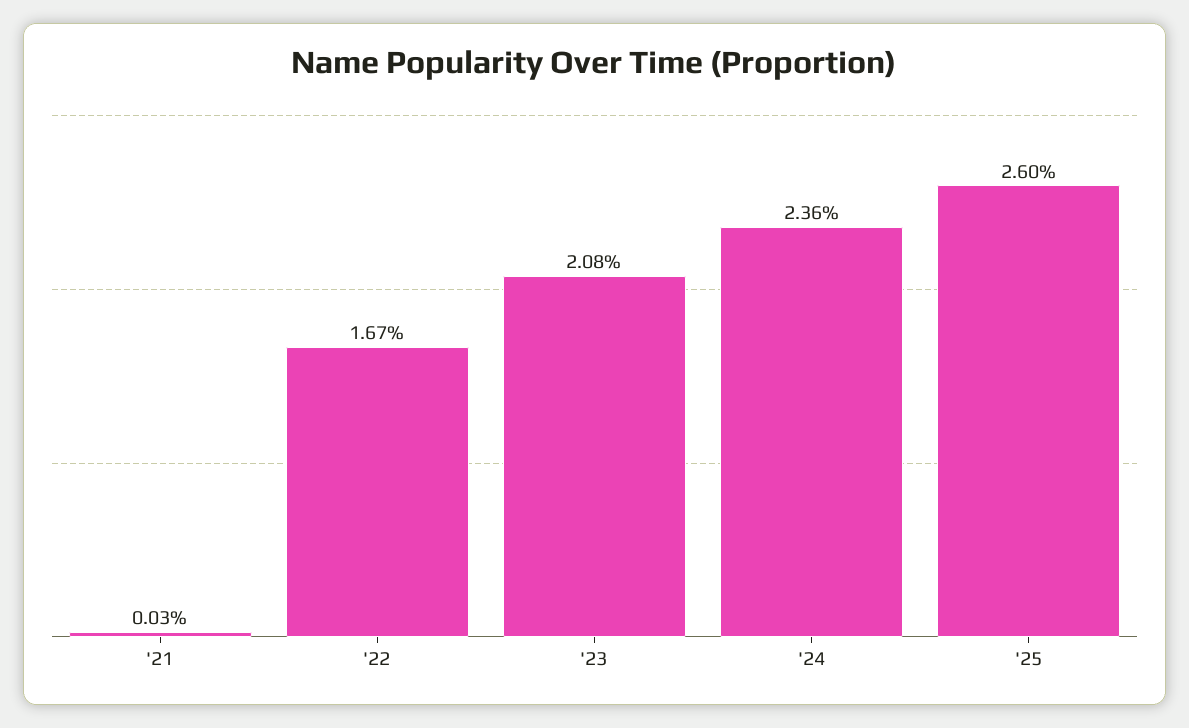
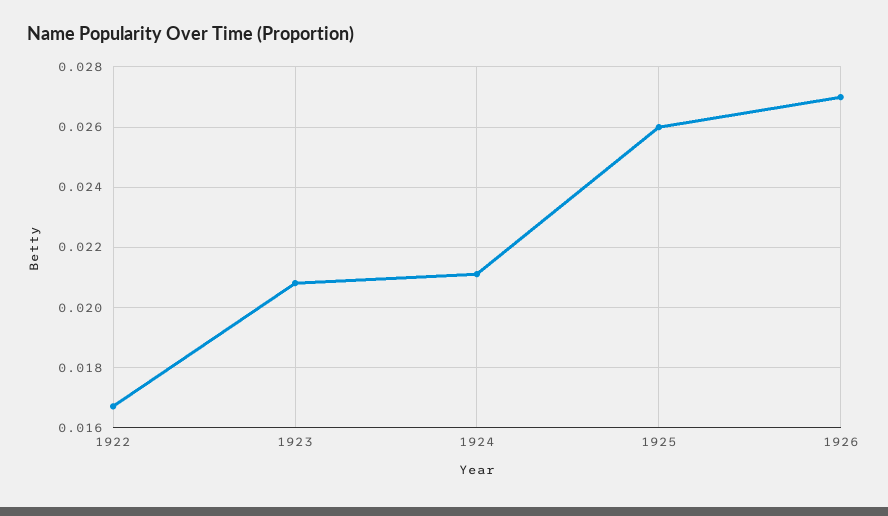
'21: 0.0003 -> none
'24: 0.0236 -> 0.021
1926: none -> 0.027

